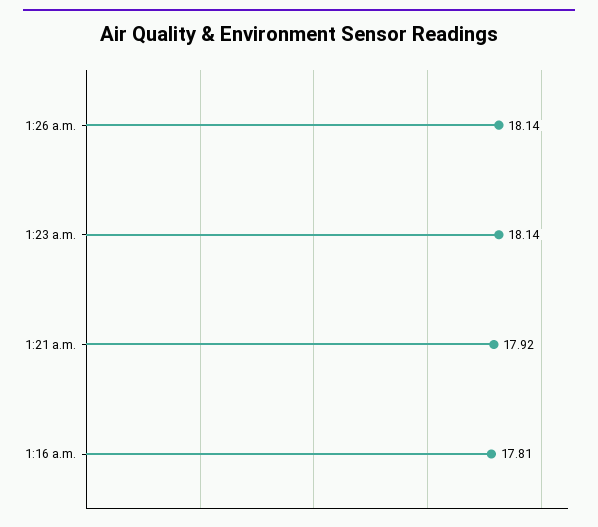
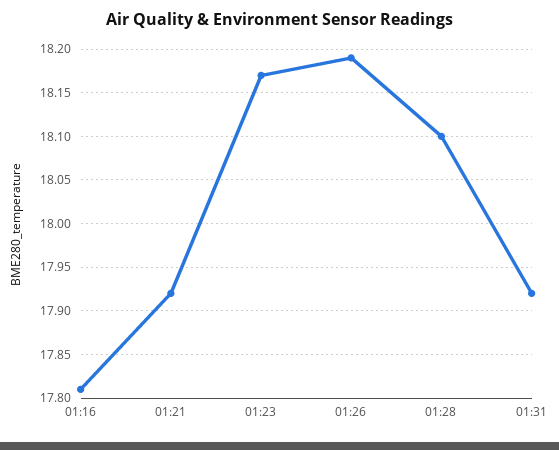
1:26 a.m.: 18.14 -> 18.19
1:23 a.m.: 18.14 -> 18.17
01:28: none -> 18.1
01:31: none -> 17.92

